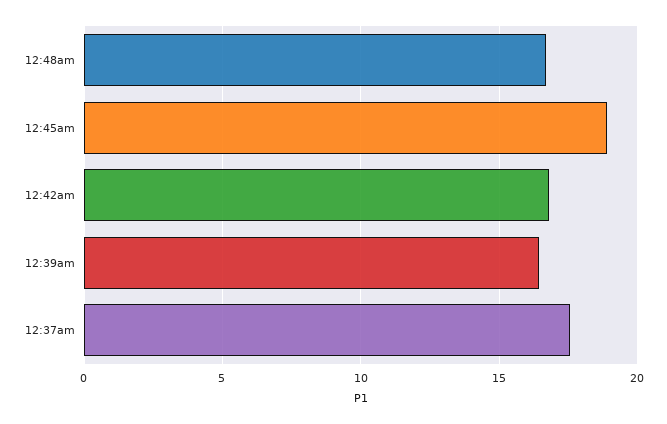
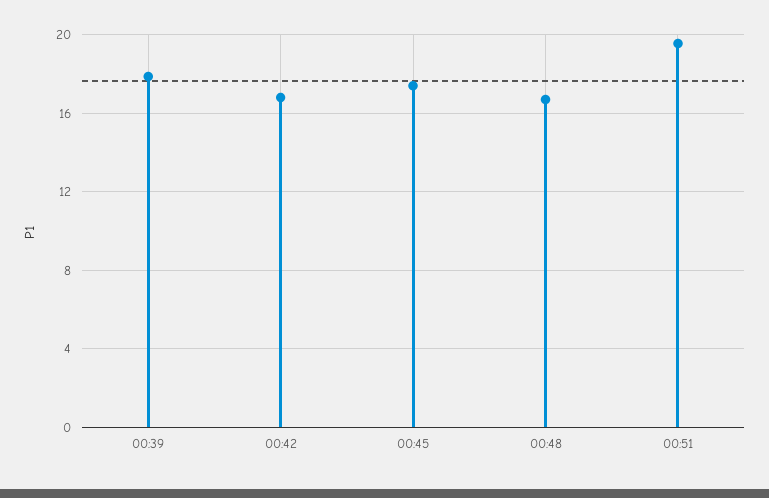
12:45am: 19 -> 17.5
12:39am: 16.5 -> 18
12:37am: 17.5 -> none
00:51: none -> 19.5

